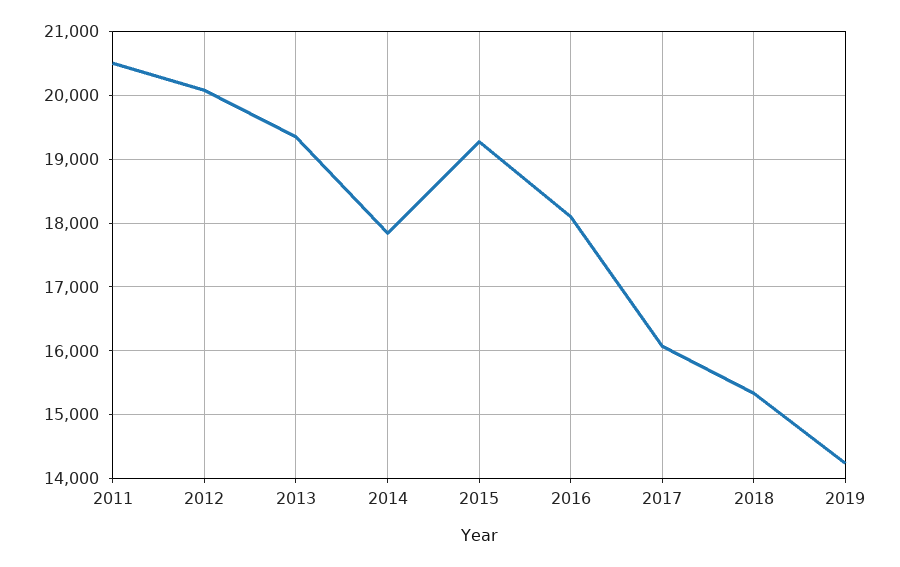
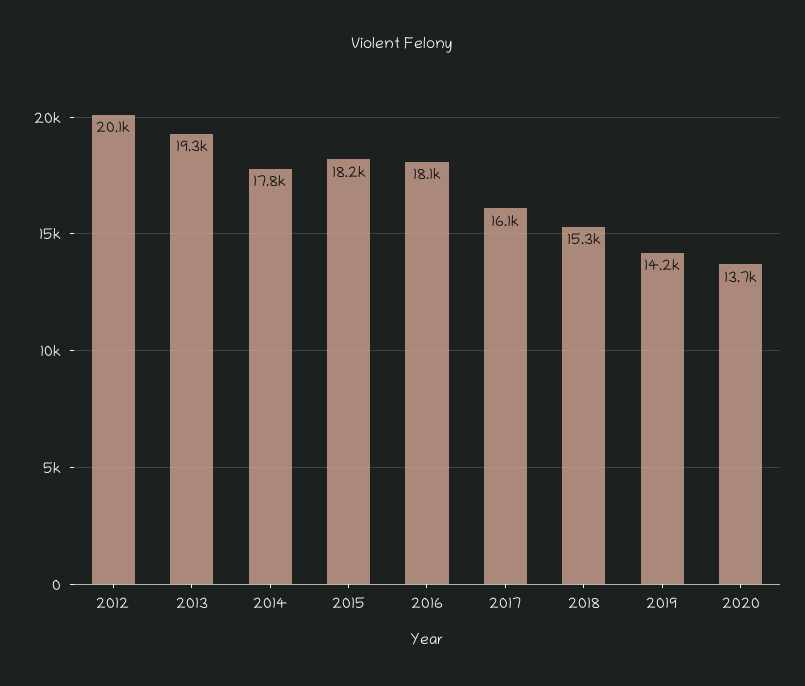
2011: 20500 -> none
2015: 19300 -> 18200
2020: none -> 13700

